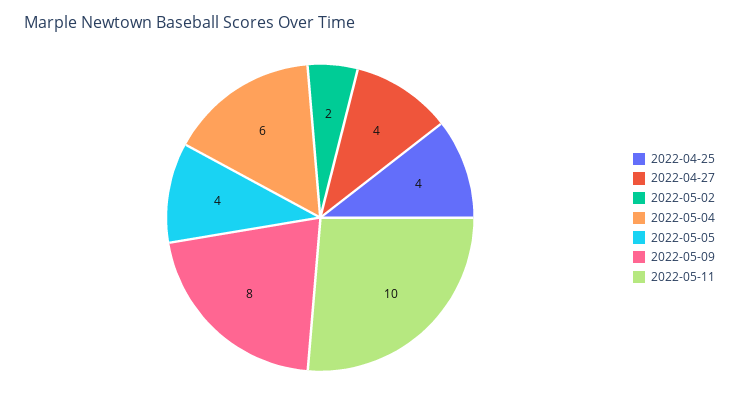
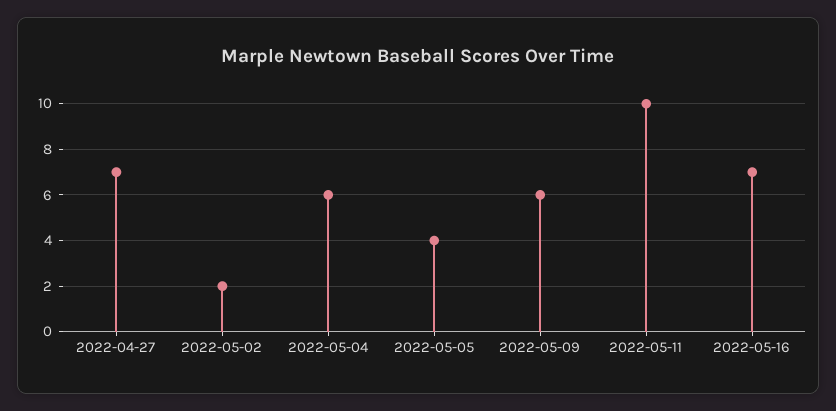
2022-04-25: 4 -> none
2022-04-27: 4 -> 7
2022-05-09: 8 -> 6
2022-05-16: none -> 7

